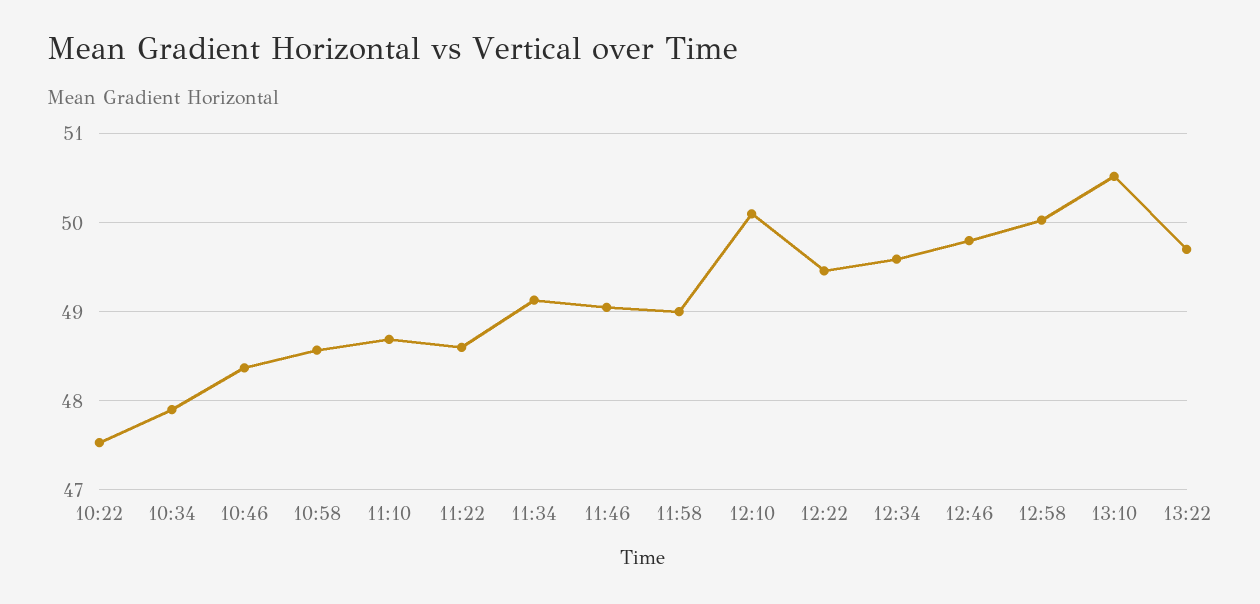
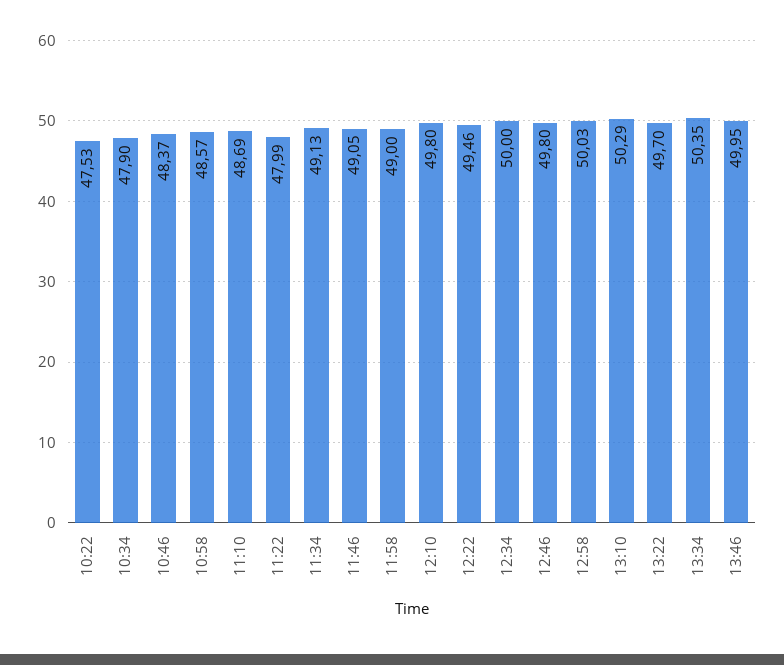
11:22: 48.6 -> 47.99
12:10: 50.1 -> 49.8
12:34: 49.6 -> 50
13:10: 50.5 -> 50.29
13:34: none -> 50.35
13:46: none -> 49.95

